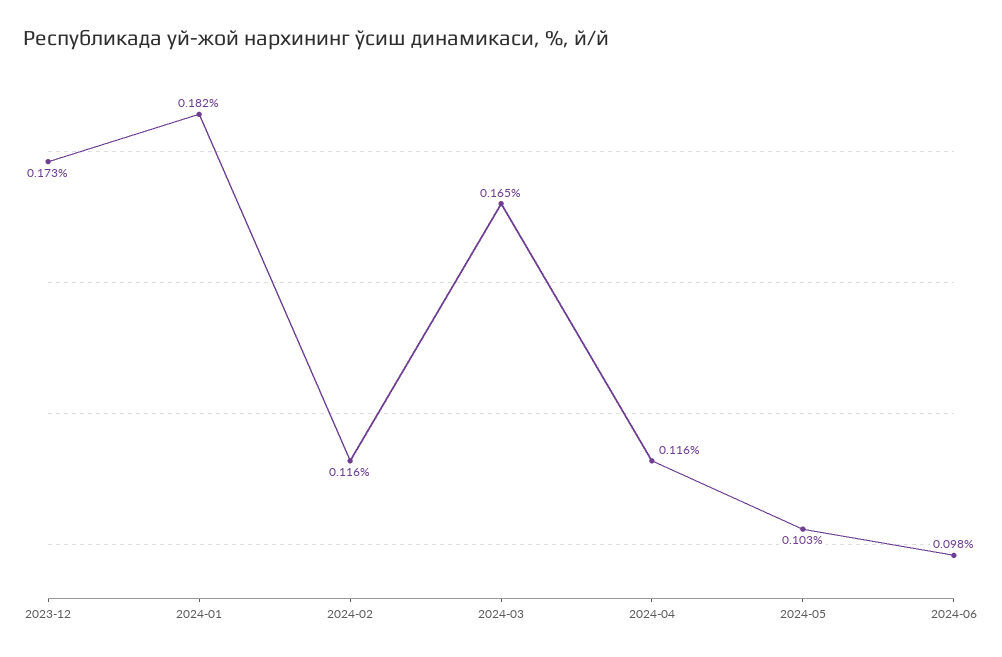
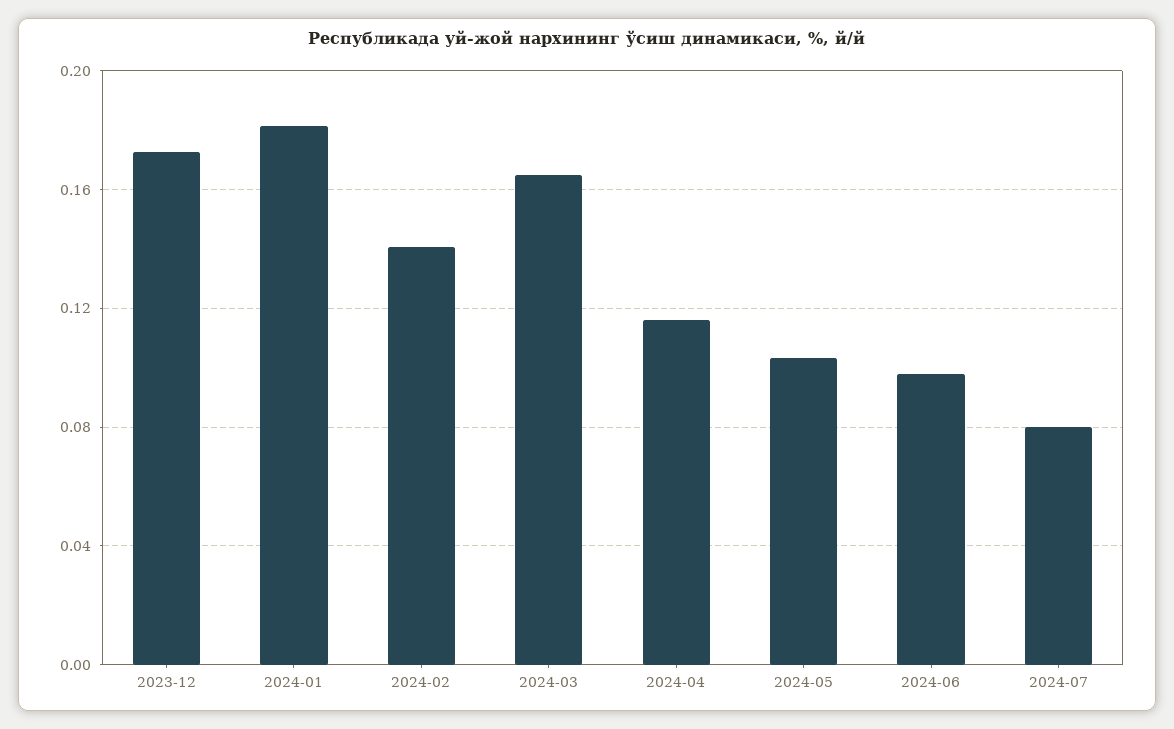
2024-02: 0.116 -> 0.14
2024-07: none -> 0.08

